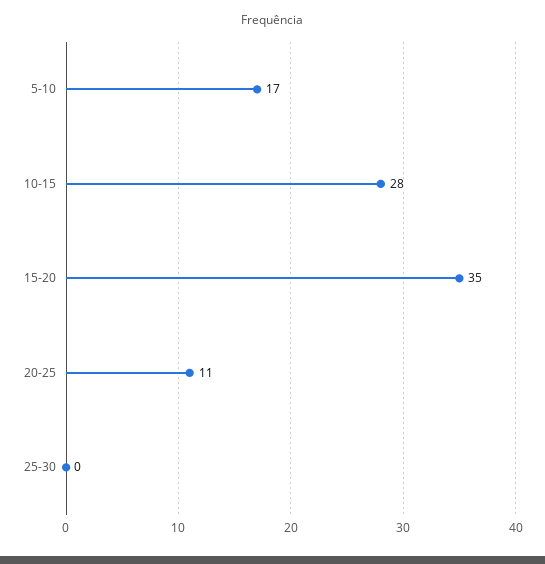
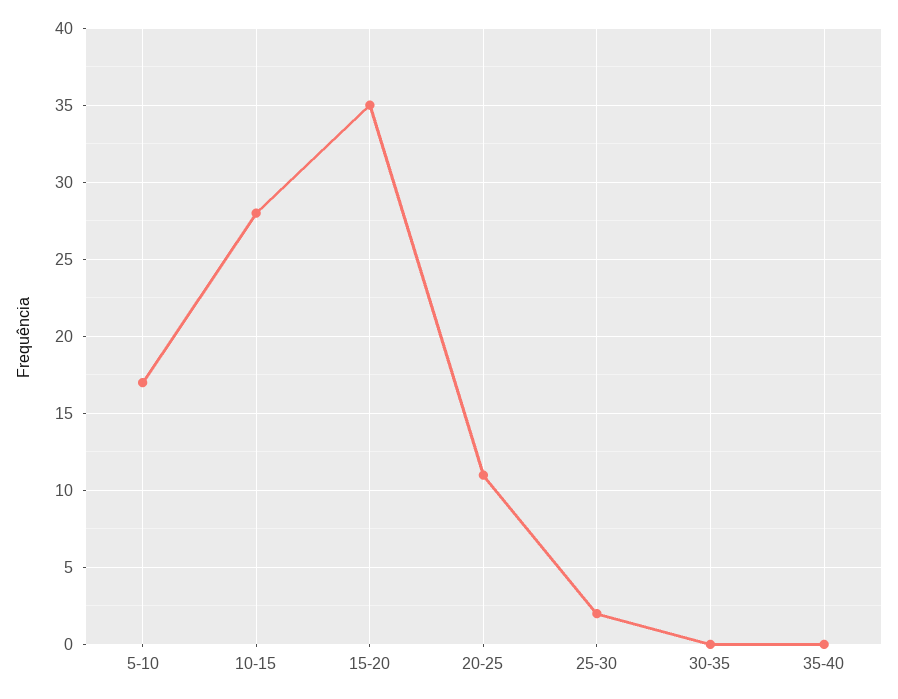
25-30: 0 -> 2
30-35: none -> 0
35-40: none -> 0

